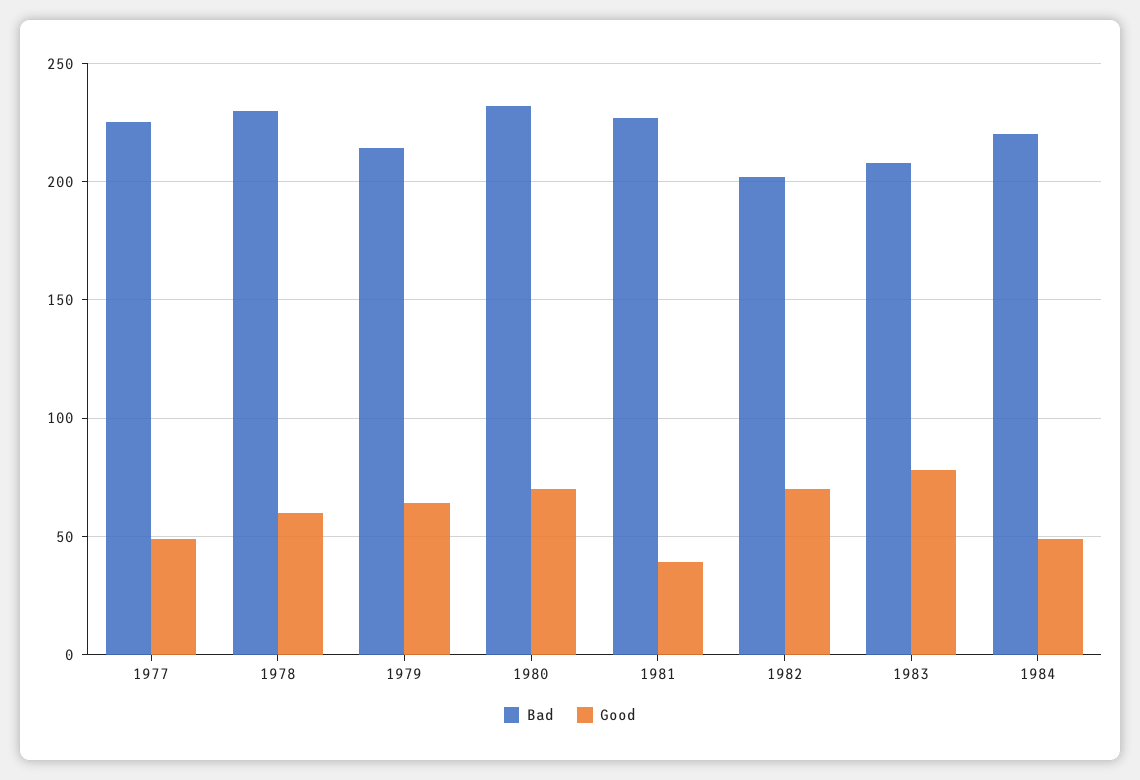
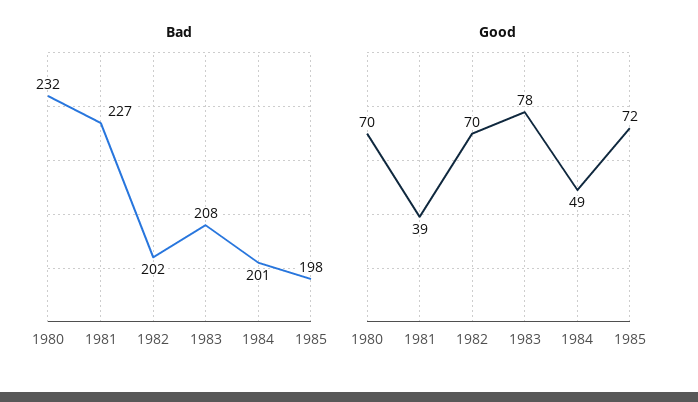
Bad, 1977: 225 -> none
Good, 1977: 50 -> none
Bad, 1978: 230 -> none
Good, 1978: 60 -> none
Bad, 1979: 215 -> none
Good, 1979: 65 -> none
Bad, 1984: 220 -> 201
Bad, 1985: none -> 198
Good, 1985: none -> 72

